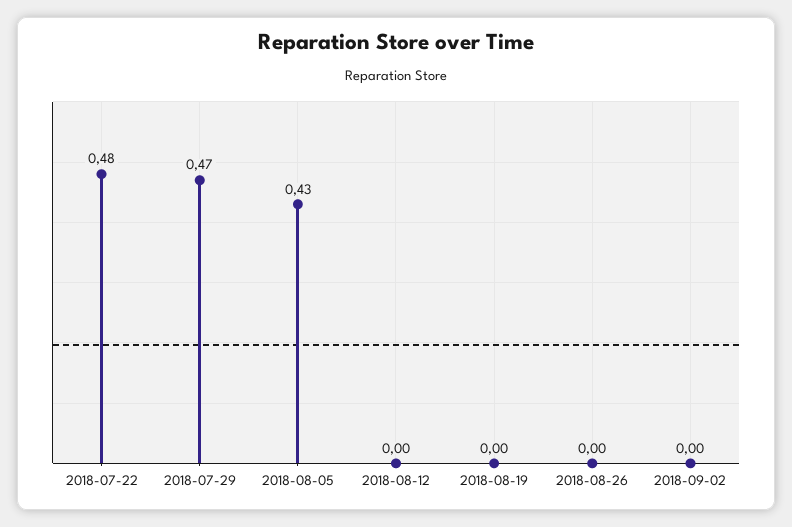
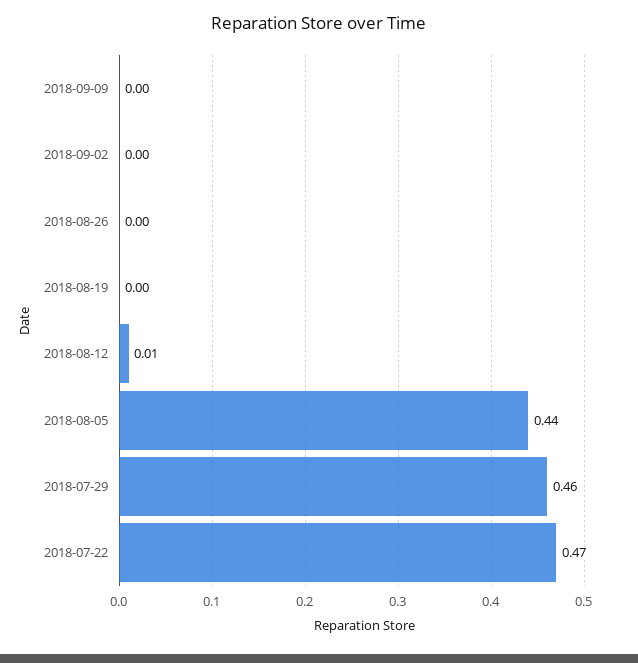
2018-07-22: 0.48 -> 0.47
2018-07-29: 0.47 -> 0.46
2018-08-05: 0.43 -> 0.44
2018-08-12: 0 -> 0.01
2018-09-09: none -> 0

